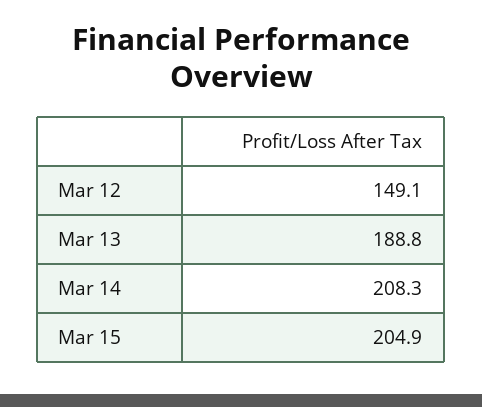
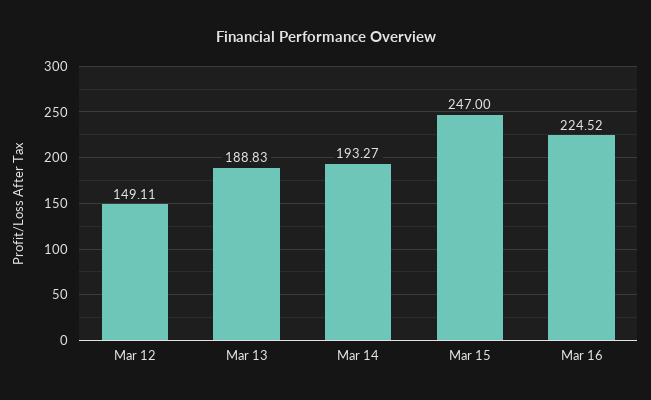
Mar 14: 208.3 -> 193.27
Mar 15: 204.9 -> 247
Mar 16: none -> 224.52

